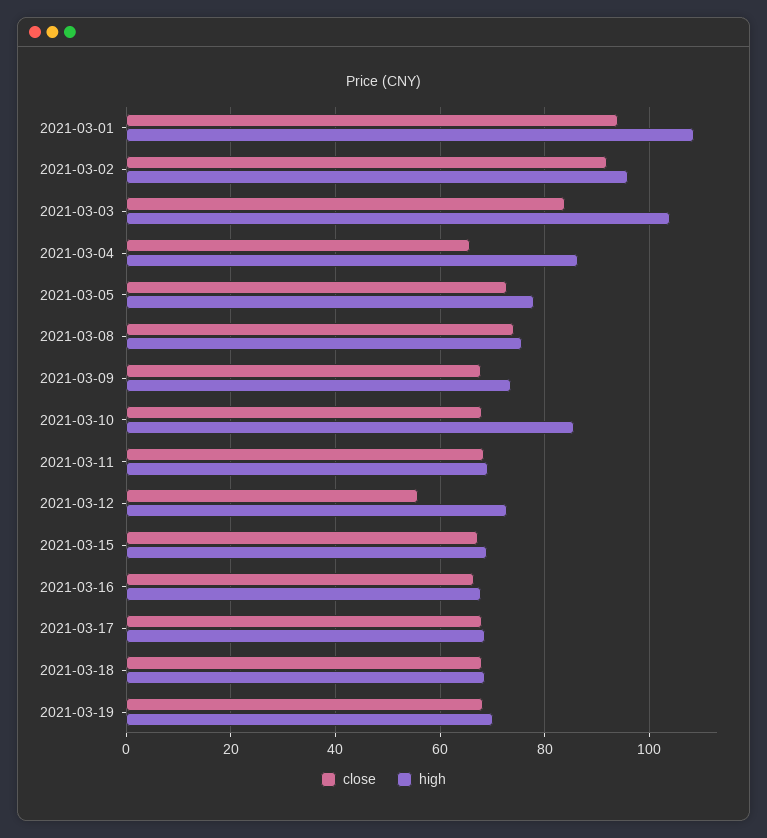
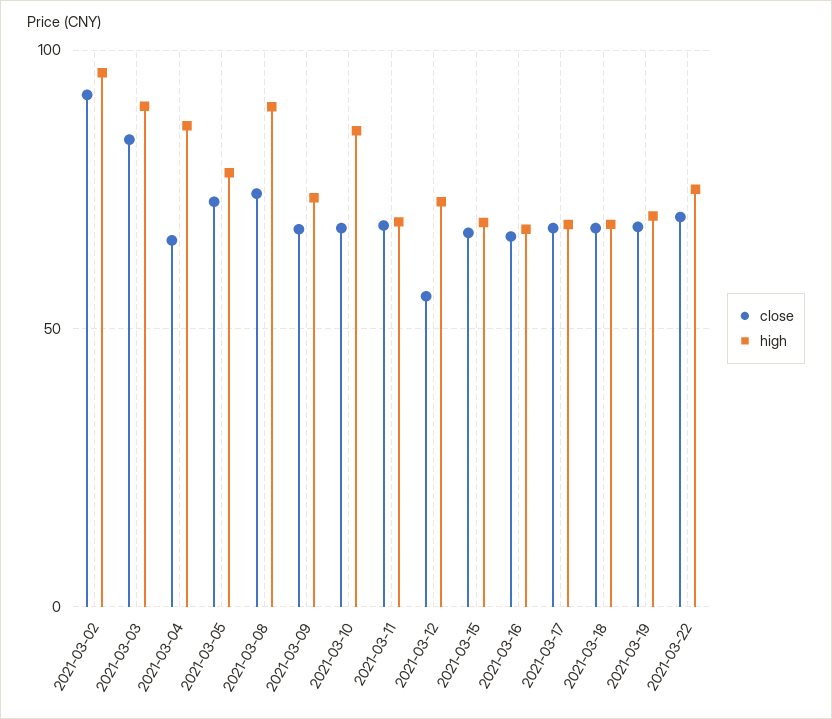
close, 2021-03-01: 94 -> none
high, 2021-03-01: 108 -> none
high, 2021-03-03: 104 -> 90
high, 2021-03-08: 76 -> 90
close, 2021-03-22: none -> 70
high, 2021-03-22: none -> 75

